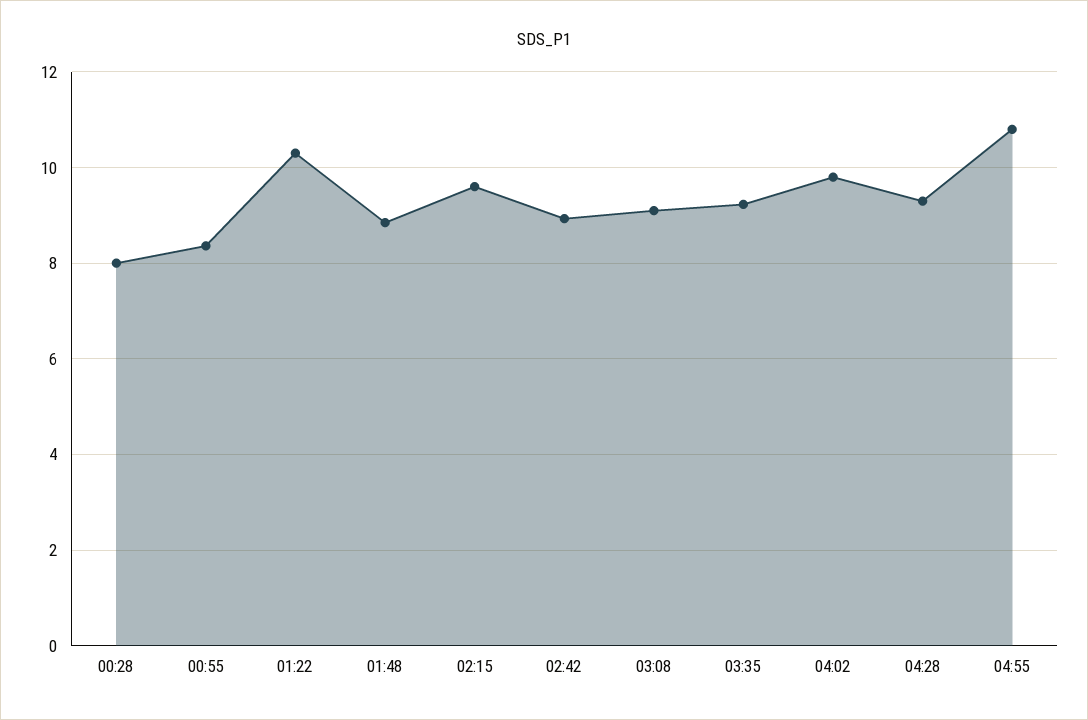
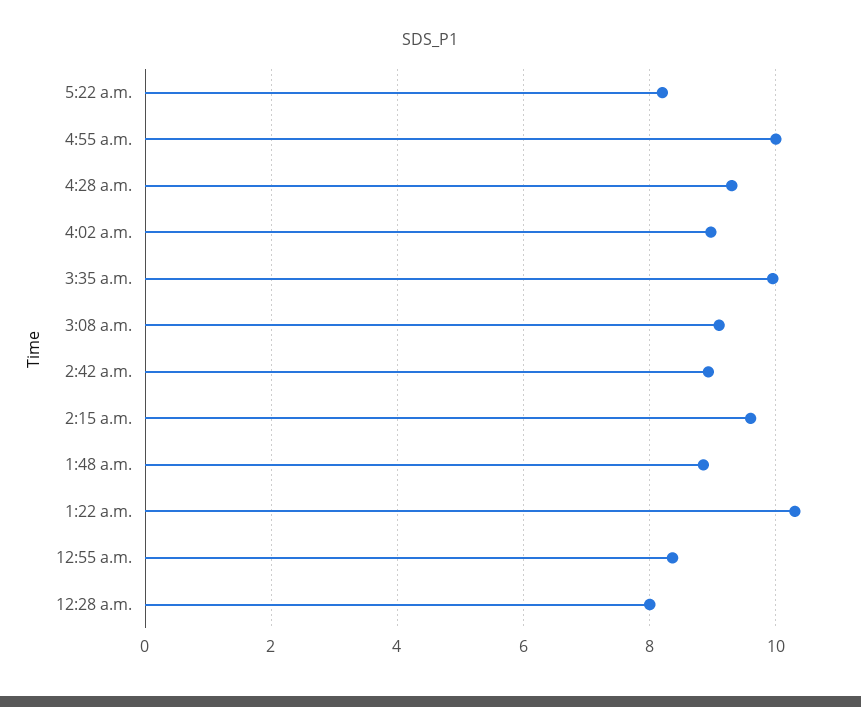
03:35: 9.2 -> 10
04:02: 9.8 -> 9
04:55: 10.8 -> 10
5:22 a.m.: none -> 8.2

